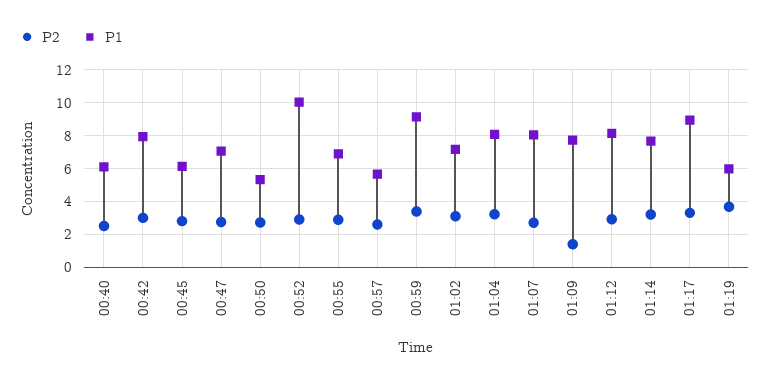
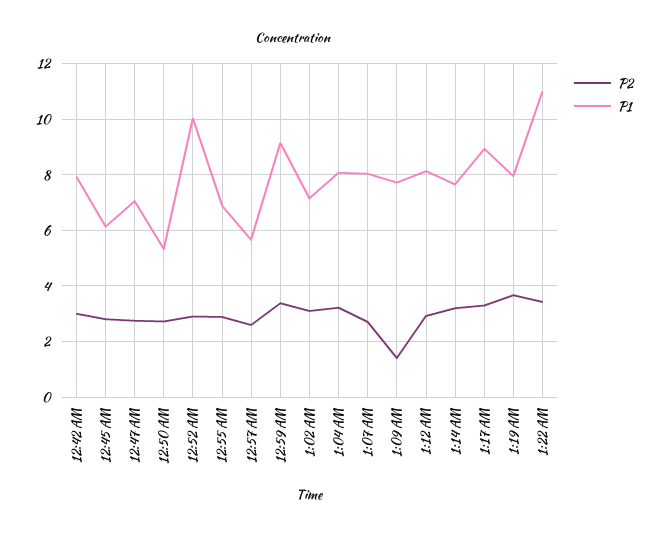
P2, 00:40: 2.5 -> none
P1, 00:40: 6 -> none
P1, 01:19: 6 -> 8
P2, 1:22 AM: none -> 3.5
P1, 1:22 AM: none -> 11

